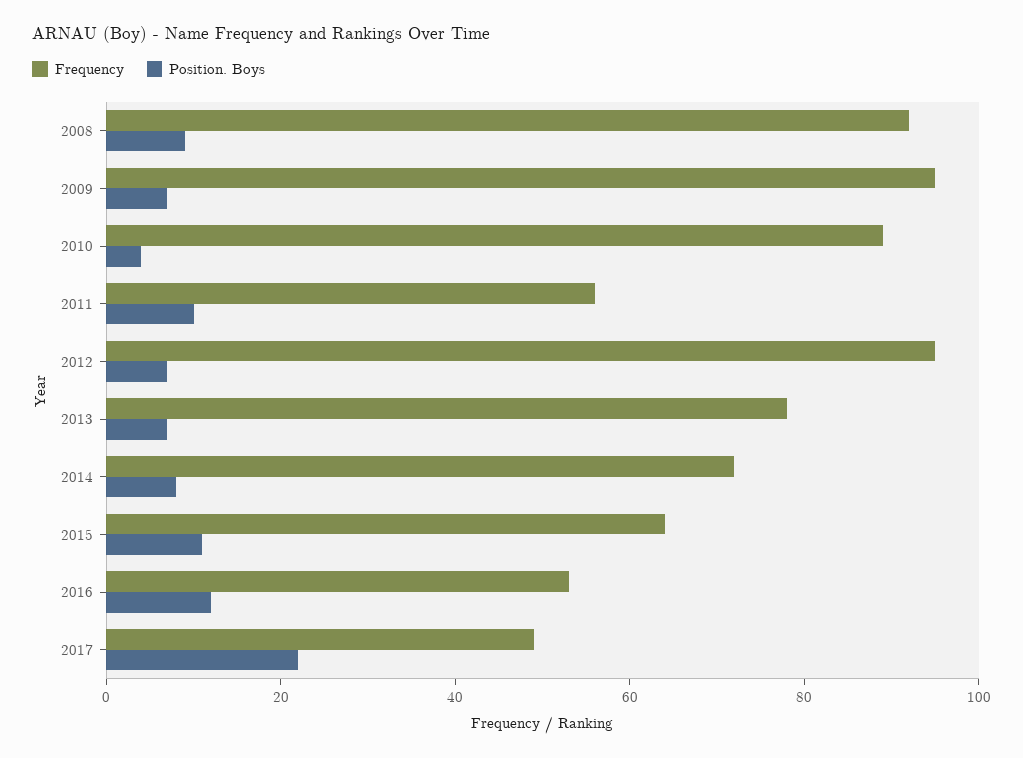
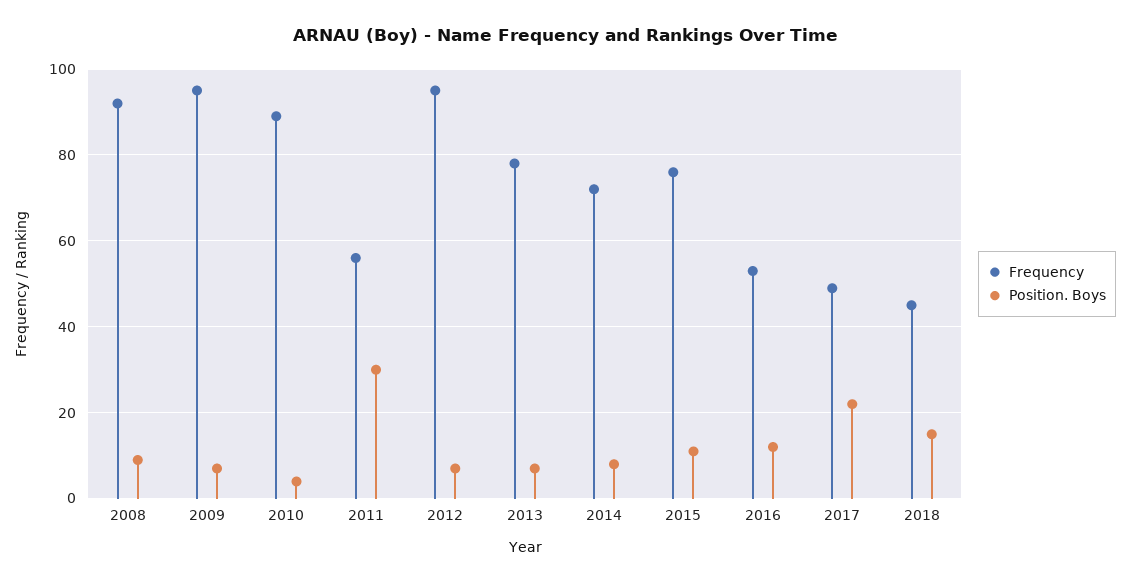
Position. Boys, 2011: 10 -> 30
Frequency, 2015: 65 -> 75
Frequency, 2018: none -> 45
Position. Boys, 2018: none -> 15

